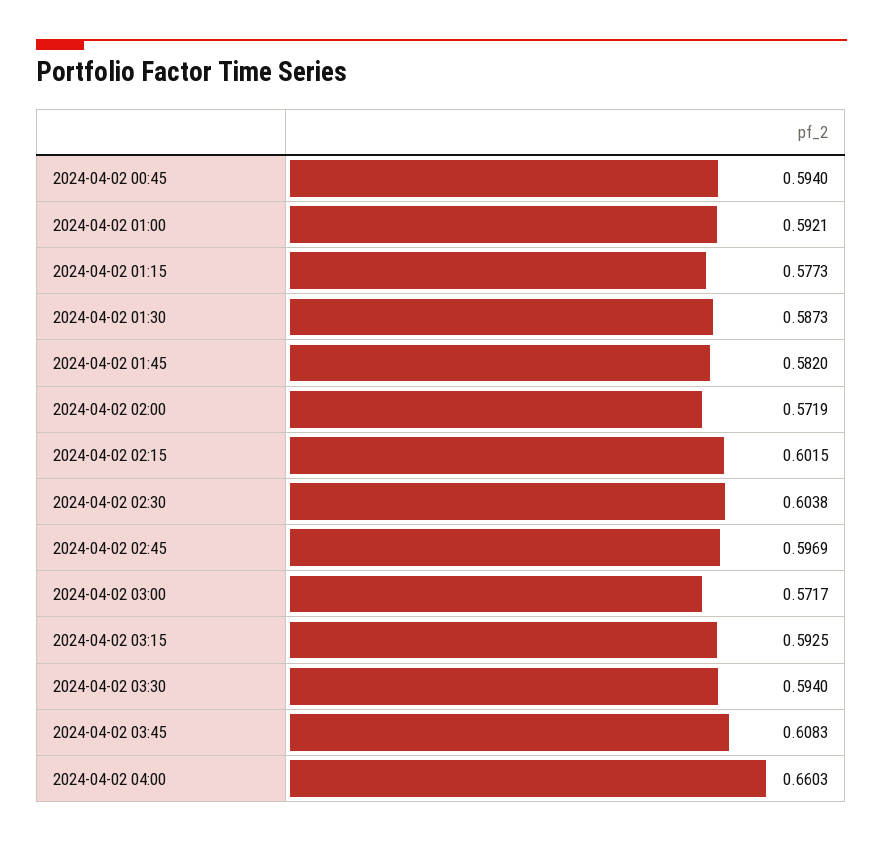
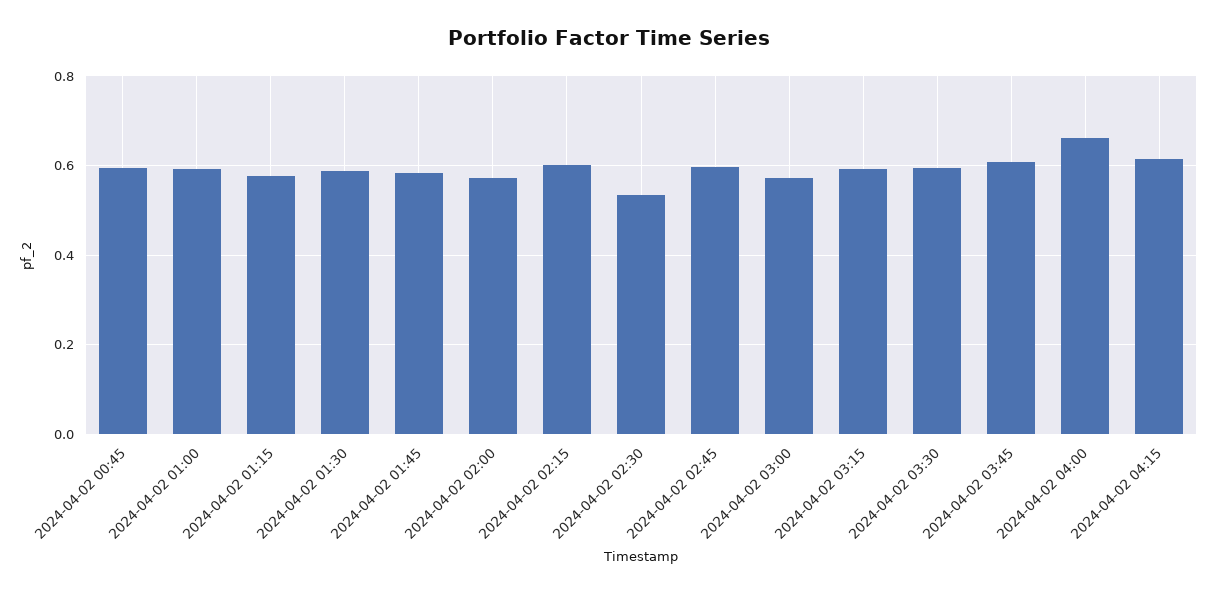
2024-04-02 02:30: 0.6038 -> 0.54
2024-04-02 04:15: none -> 0.62

